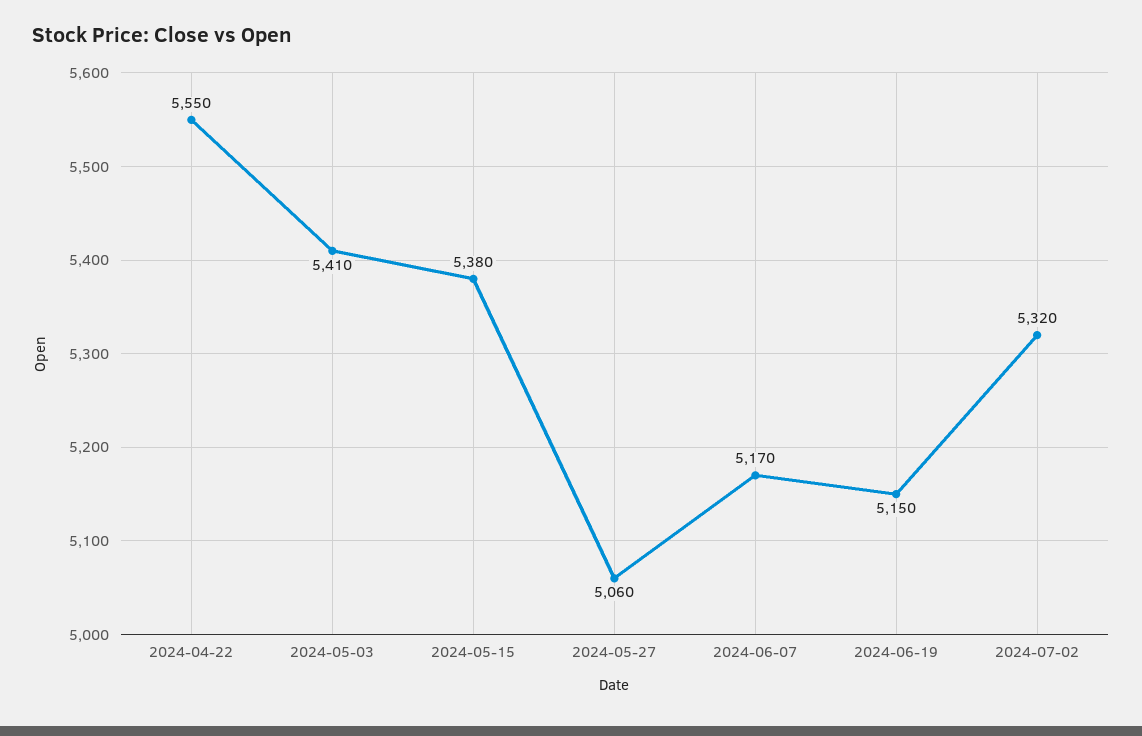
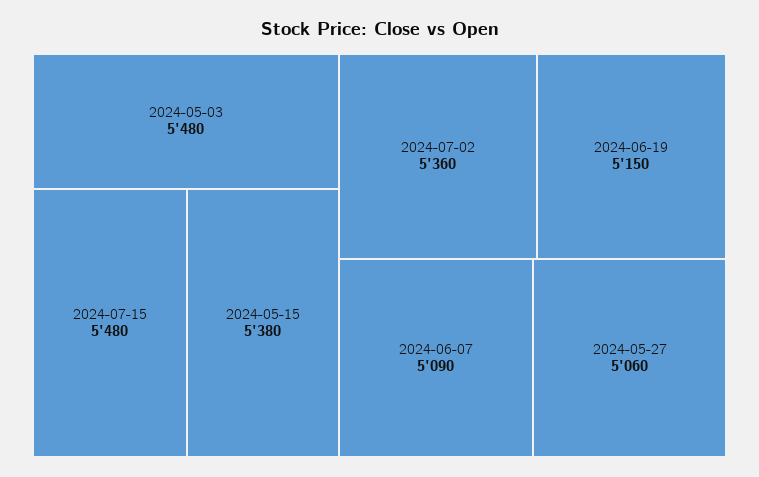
2024-04-22: 5550 -> none
2024-05-03: 5410 -> 5480
2024-06-07: 5170 -> 5090
2024-07-02: 5320 -> 5360
2024-07-15: none -> 5480

